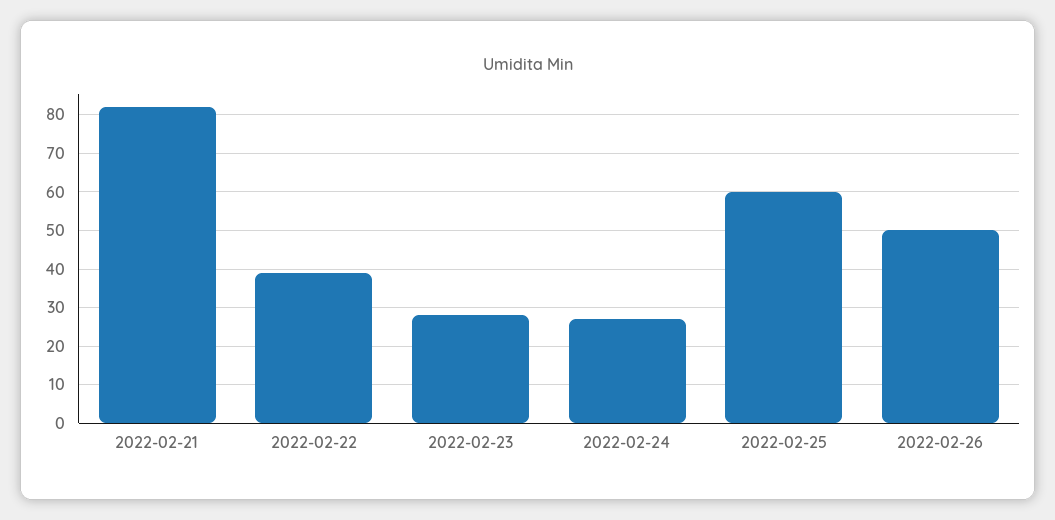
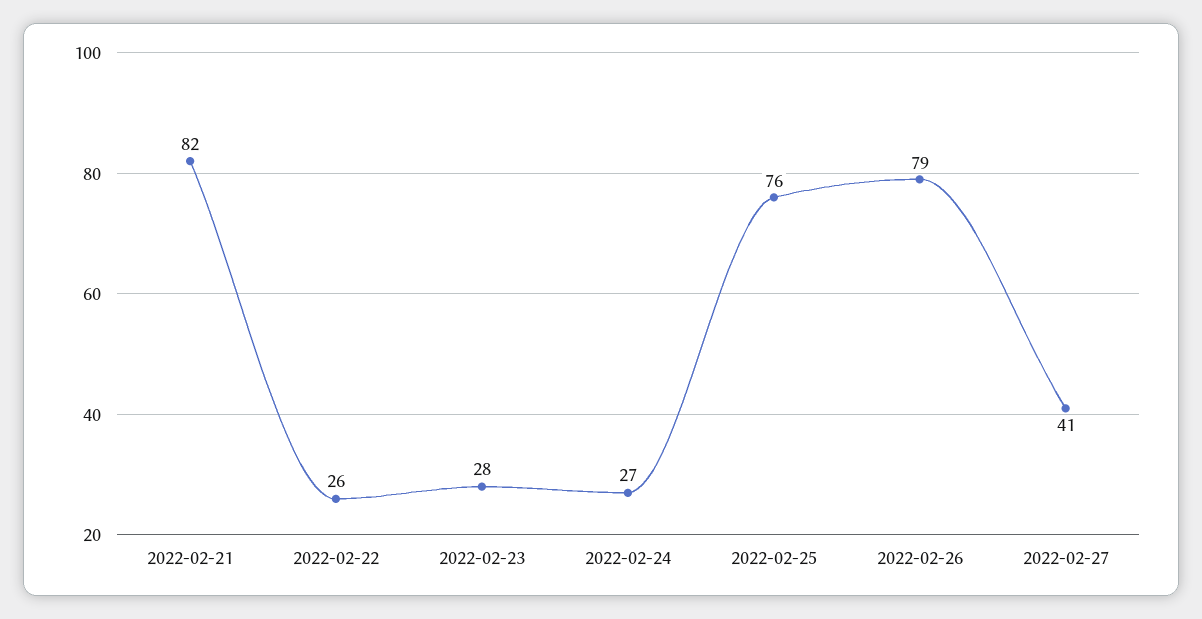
2022-02-22: 40 -> 26
2022-02-25: 60 -> 76
2022-02-26: 50 -> 79
2022-02-27: none -> 41

